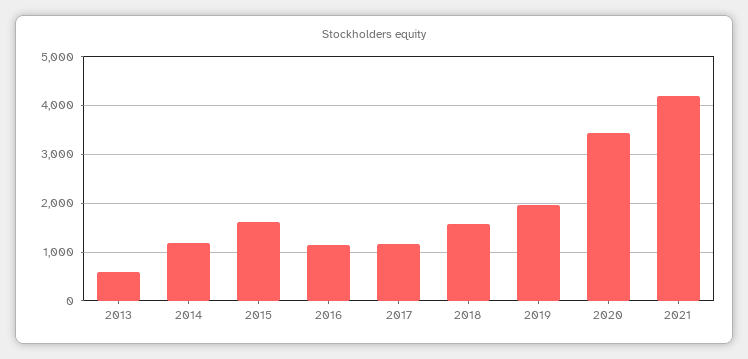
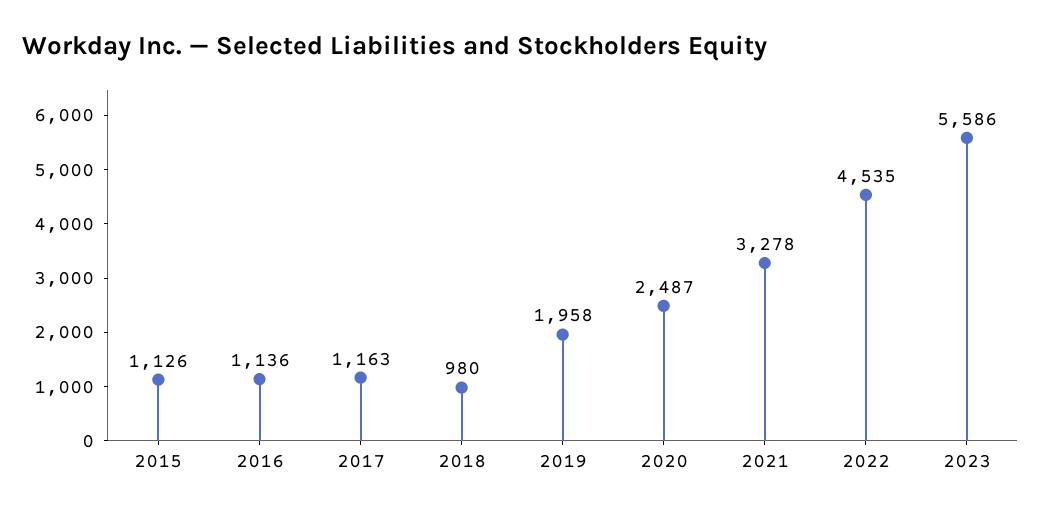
2013: 600 -> none
2014: 1200 -> none
2015: 1600 -> 1126
2018: 1600 -> 980
2020: 3400 -> 2487
2021: 4200 -> 3278
2022: none -> 4535
2023: none -> 5586

